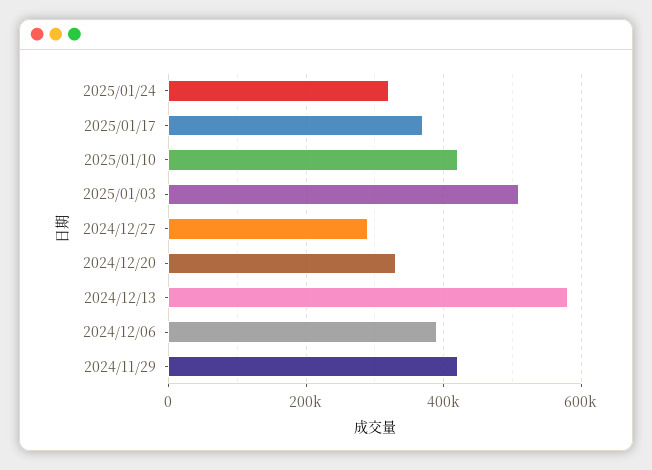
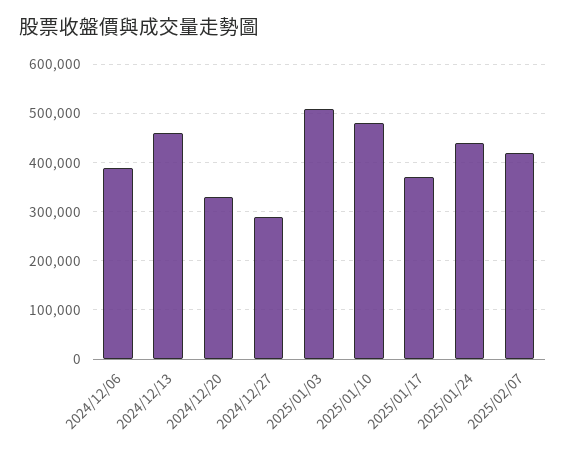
2025/01/24: 320000 -> 440000
2025/01/10: 420000 -> 480000
2024/12/13: 580000 -> 460000
2024/11/29: 420000 -> none
2025/02/07: none -> 420000

